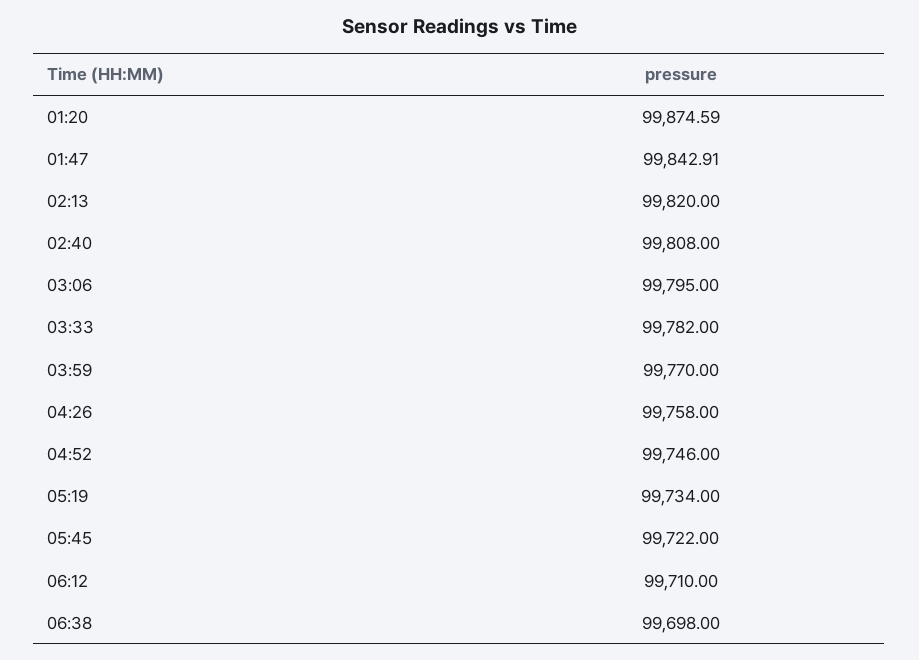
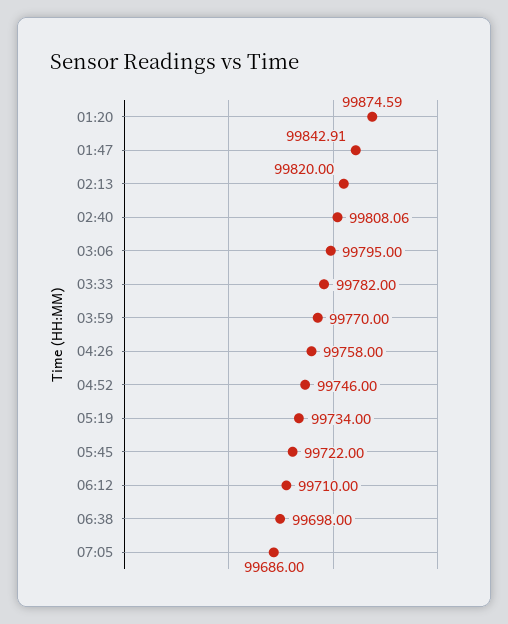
02:40: 99808 -> 99808.06
07:05: none -> 99686

